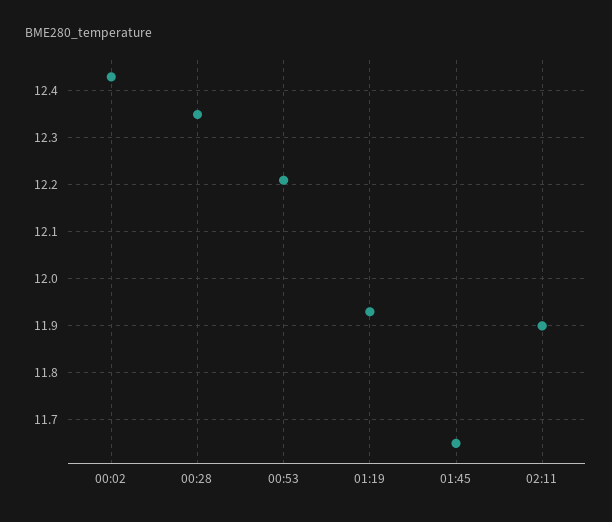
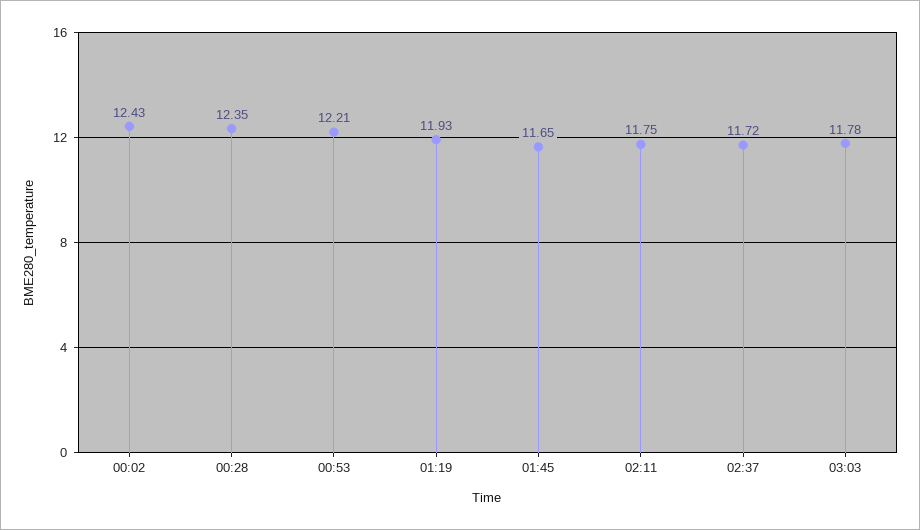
02:11: 11.9 -> 11.75
02:37: none -> 11.72
03:03: none -> 11.78

